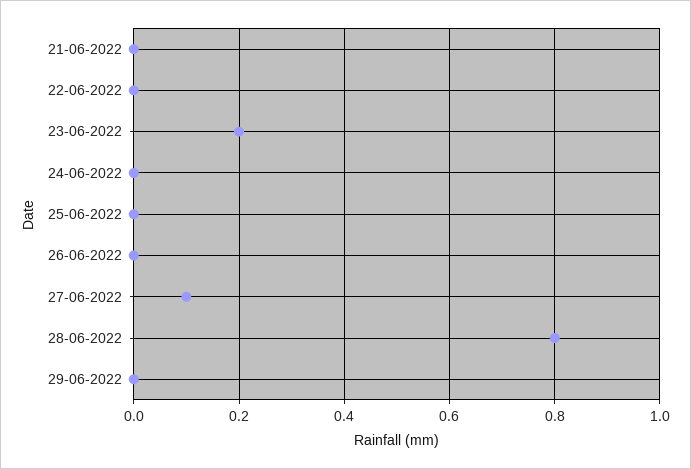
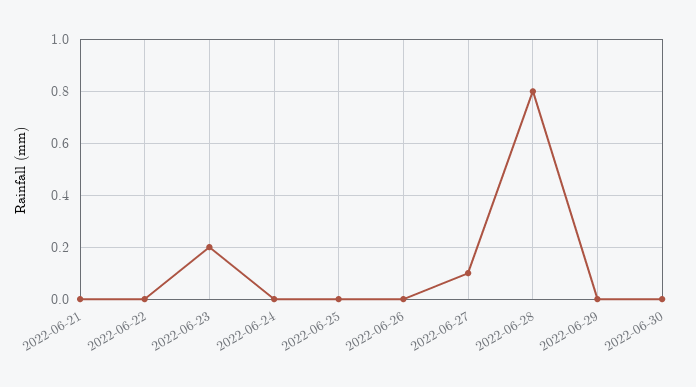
2022-06-30: none -> 0

